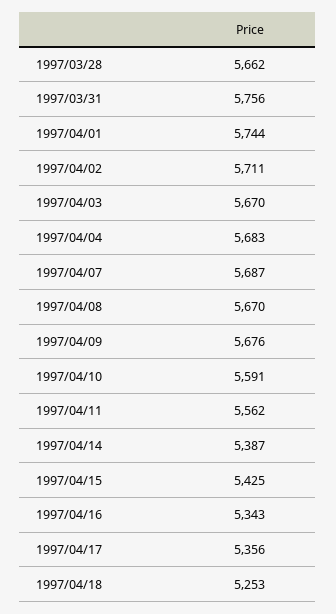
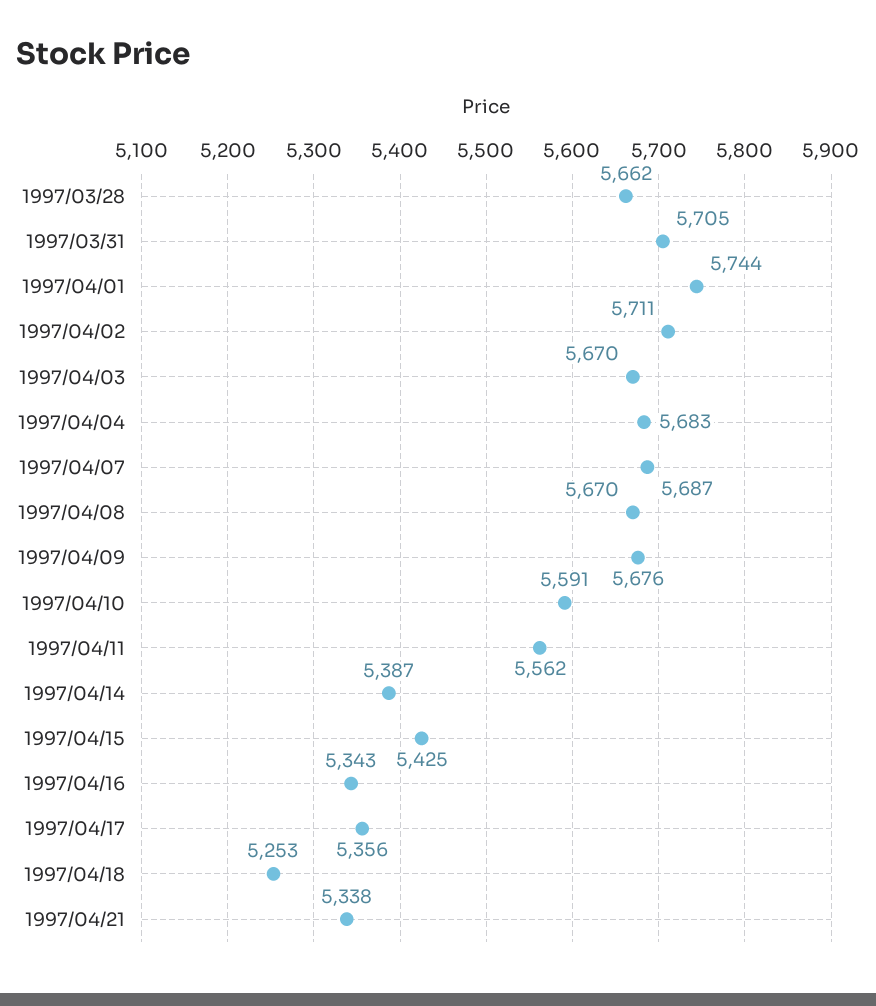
1997/03/31: 5756 -> 5705
1997/04/21: none -> 5338

